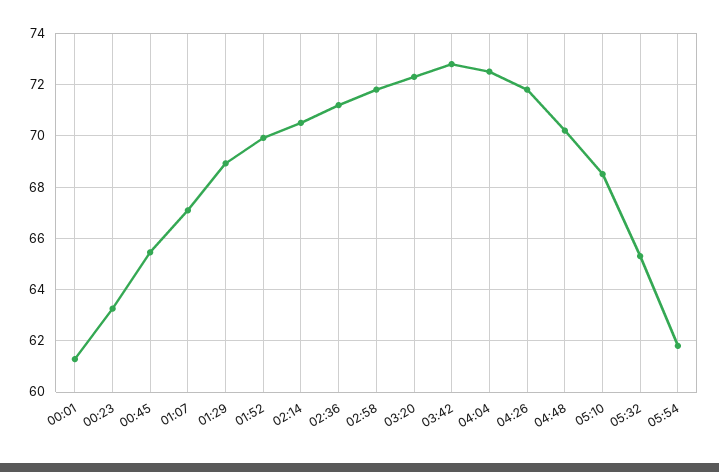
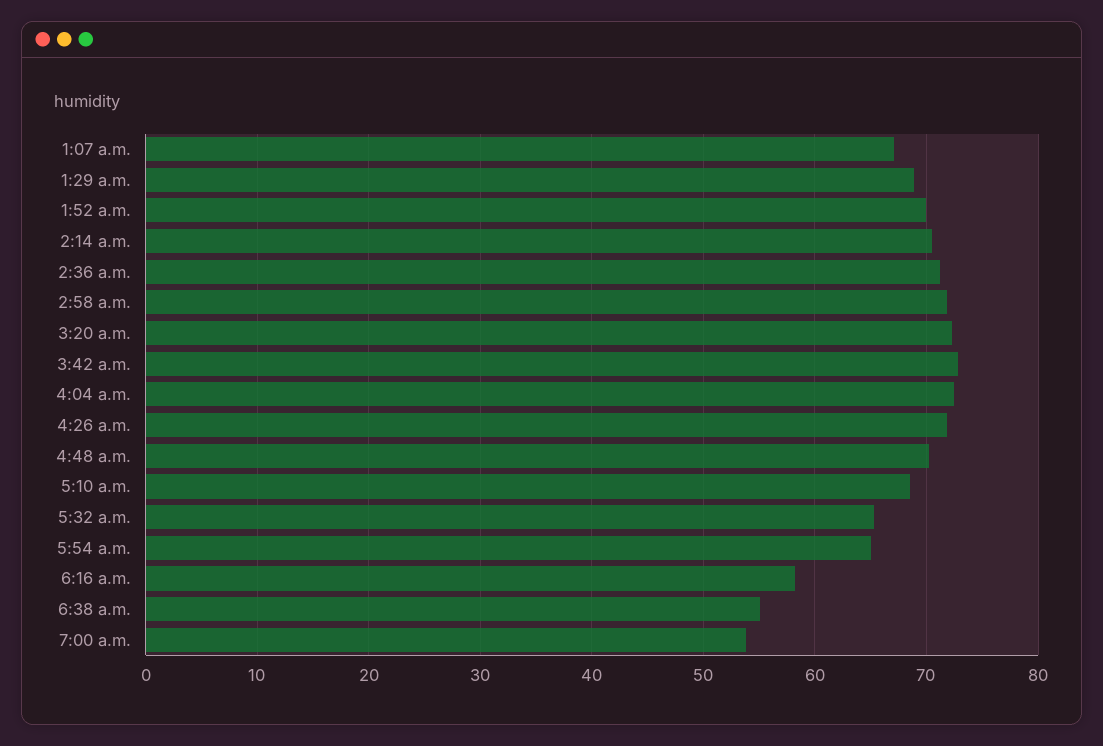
00:01: 61.25 -> none
00:23: 63.25 -> none
00:45: 65.5 -> none
05:54: 61.75 -> 65
6:16 a.m.: none -> 58
6:38 a.m.: none -> 55
7:00 a.m.: none -> 54

